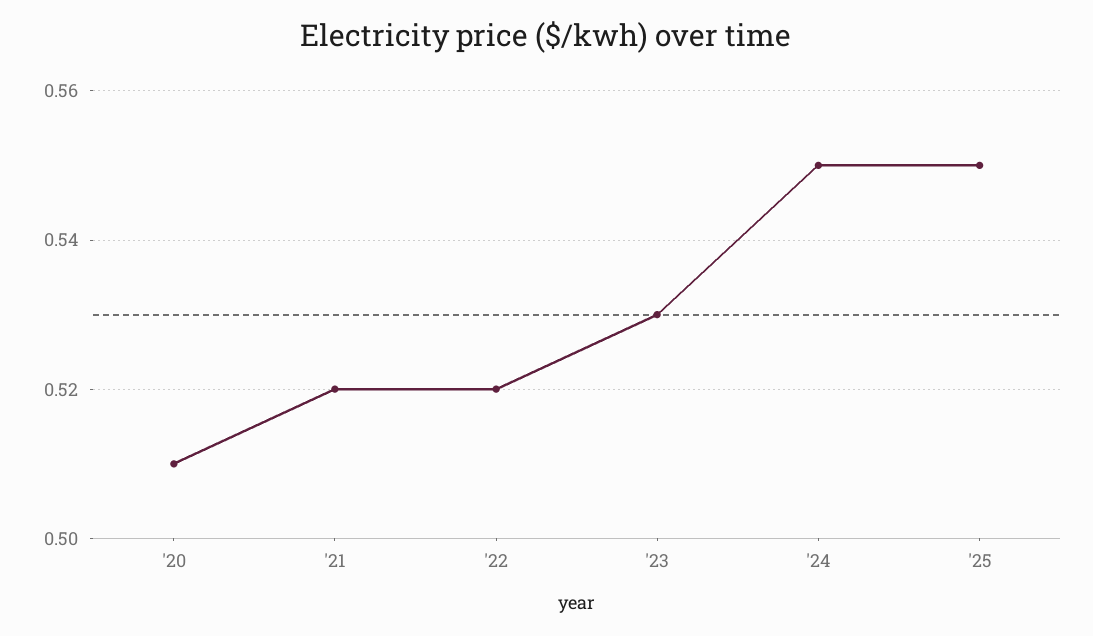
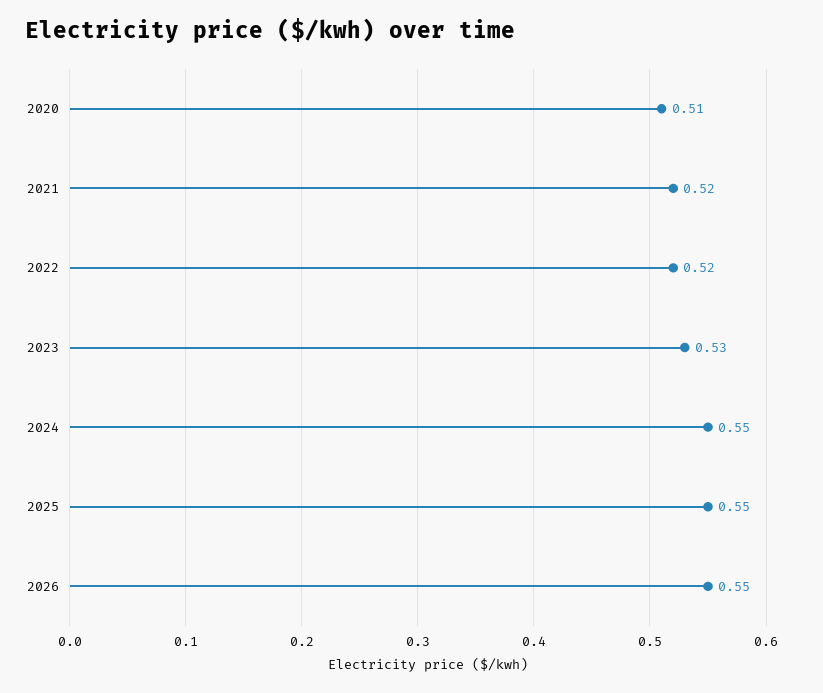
2026: none -> 0.55

